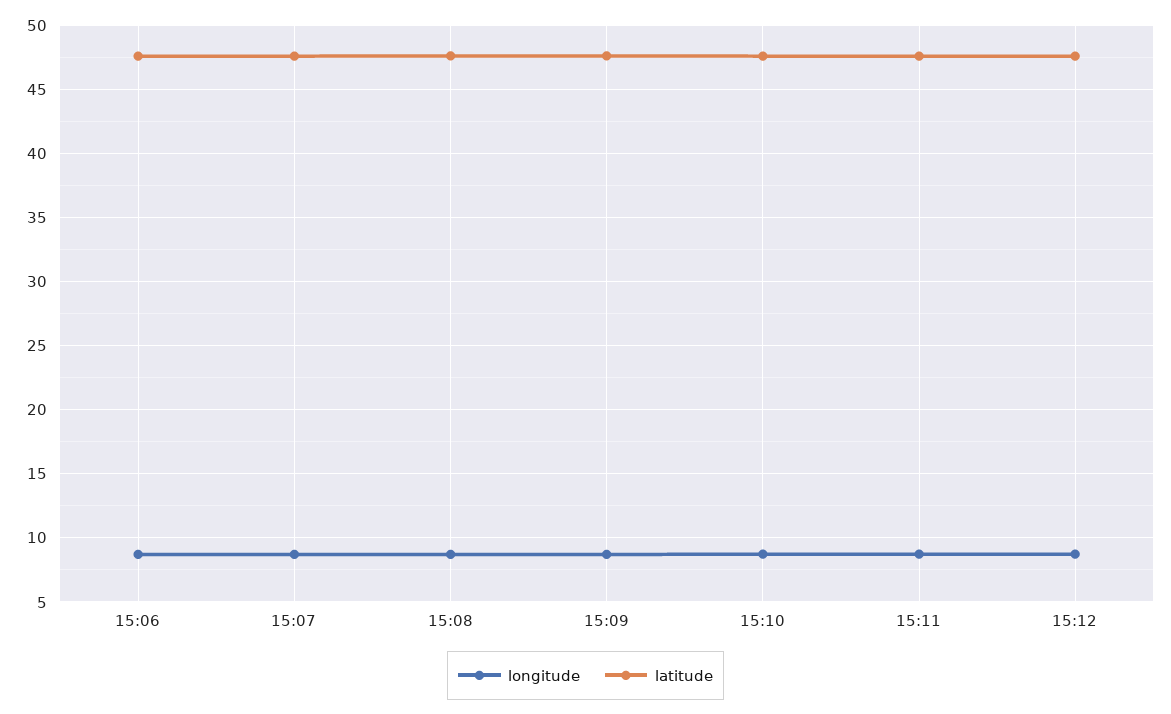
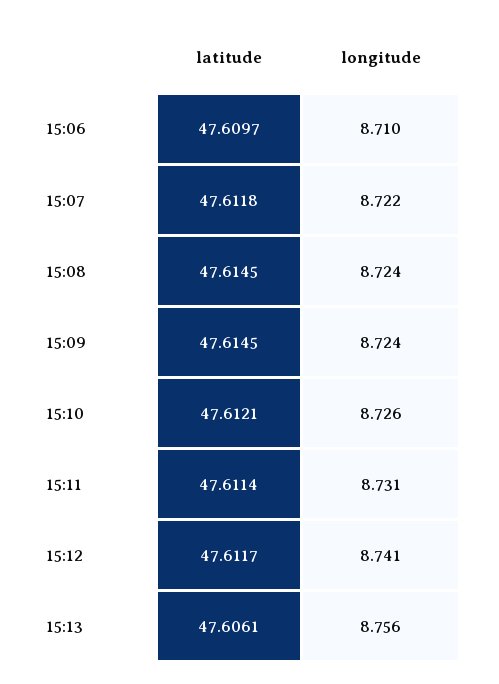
latitude, 15:13: none -> 47.6061
longitude, 15:13: none -> 8.756

